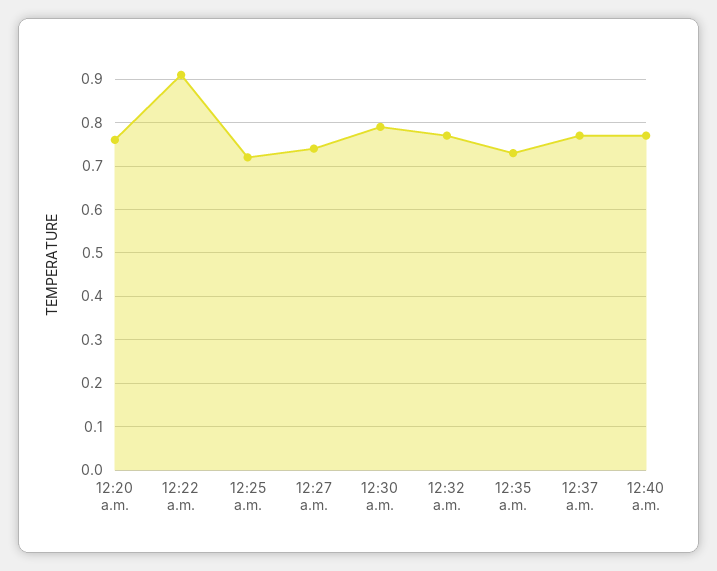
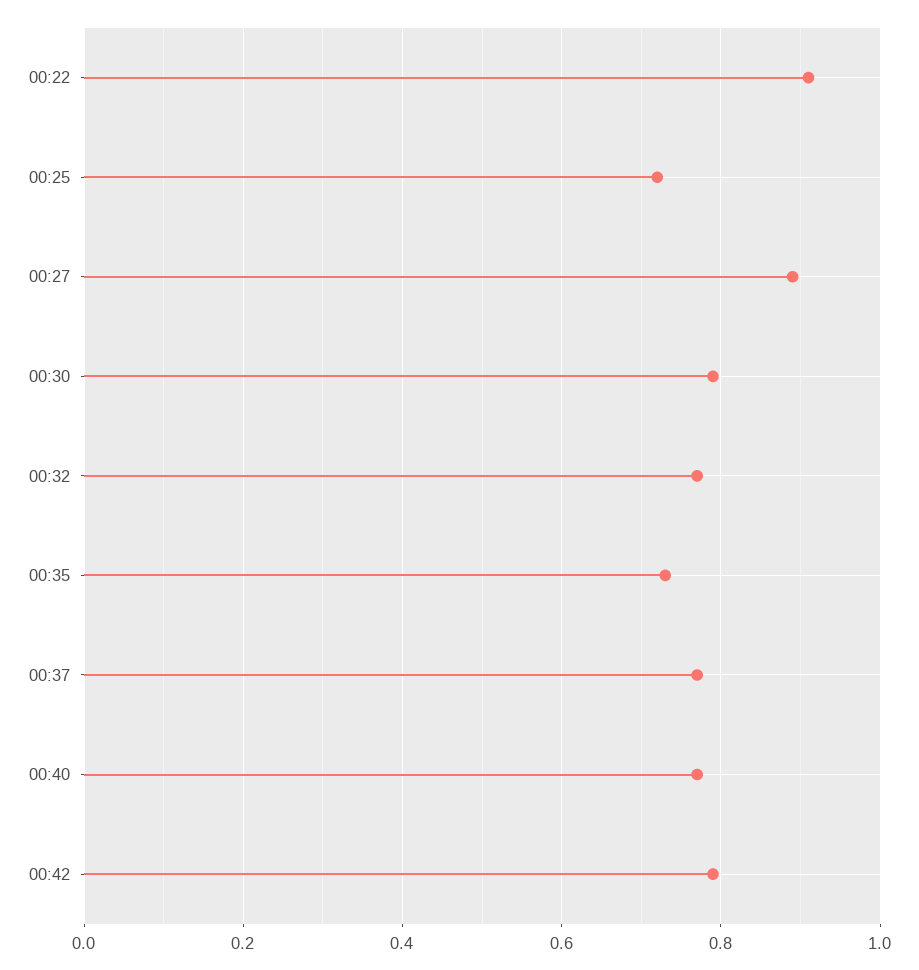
12:20 a.m.: 0.75 -> none
12:27 a.m.: 0.75 -> 0.9
00:42: none -> 0.8

